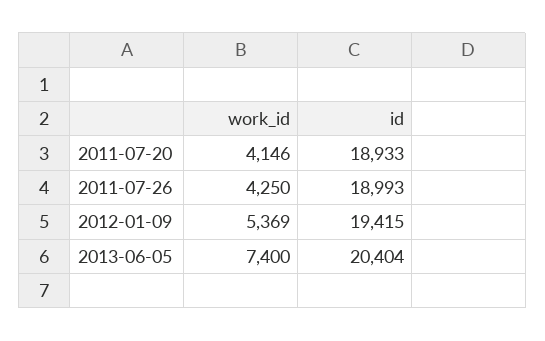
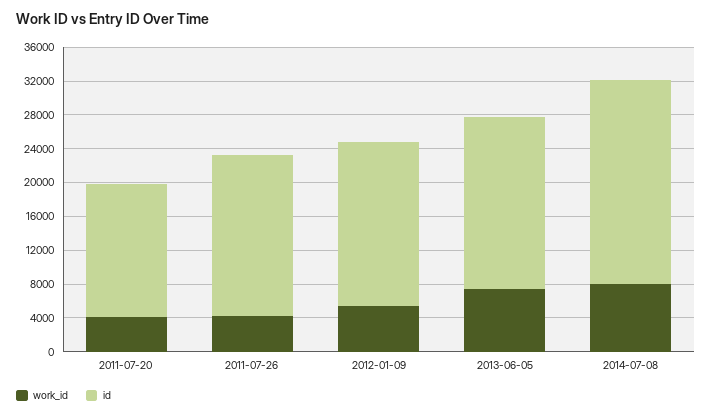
id, 2011-07-20: 18933 -> 16000
work_id, 2014-07-08: none -> 8000
id, 2014-07-08: none -> 24000

